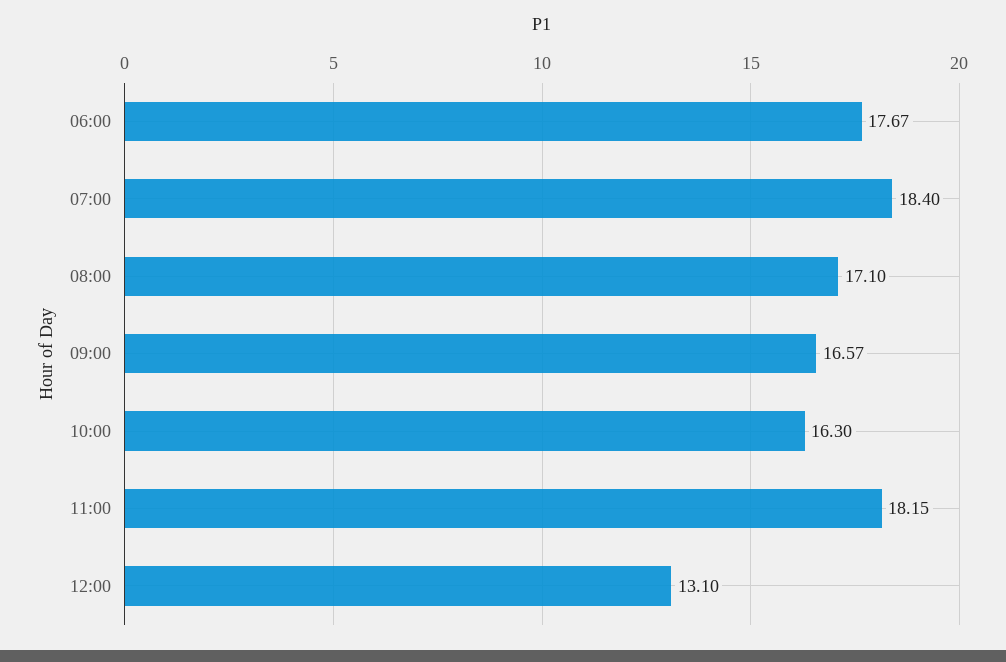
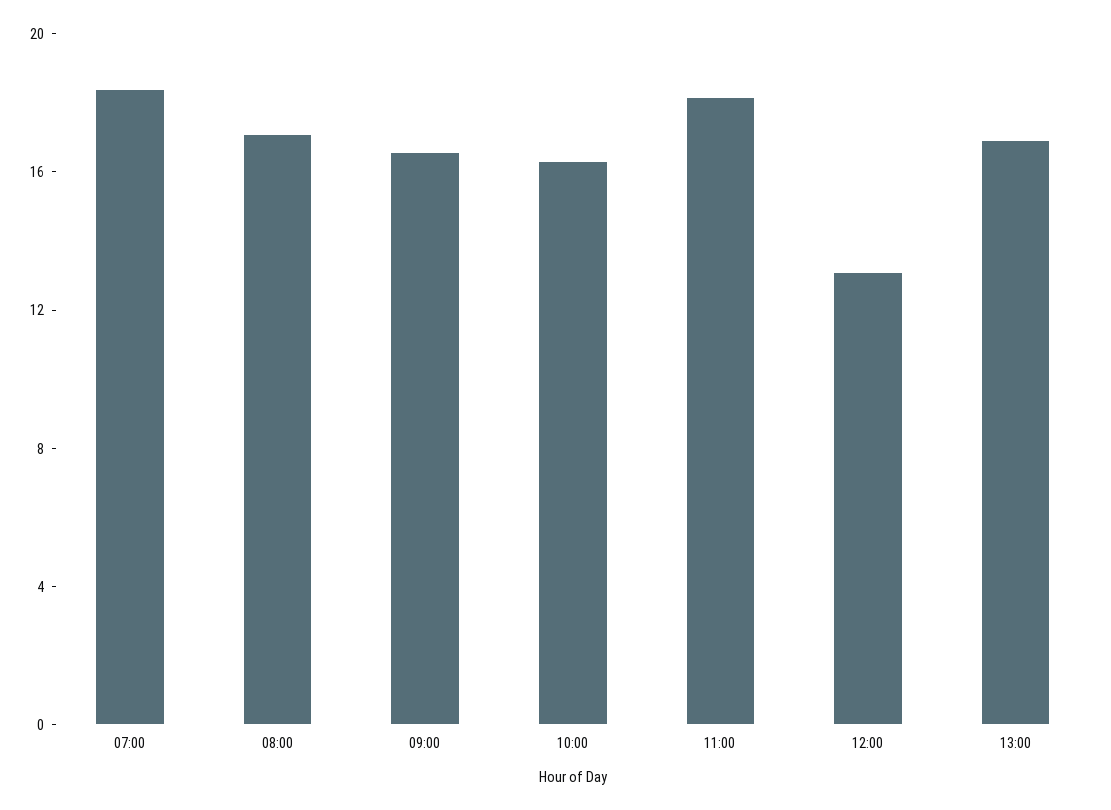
06:00: 17.67 -> none
13:00: none -> 17

